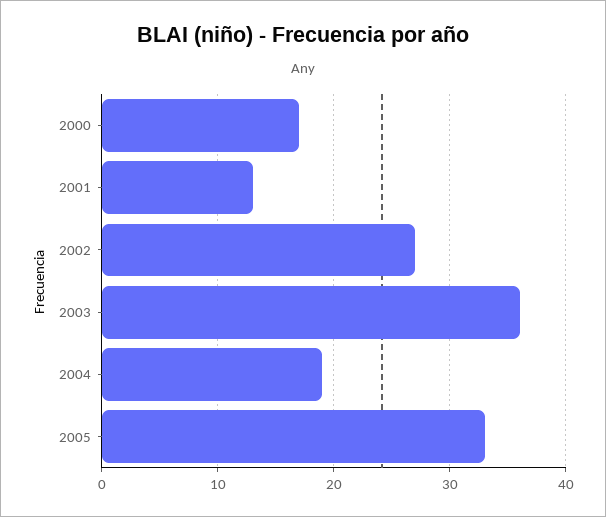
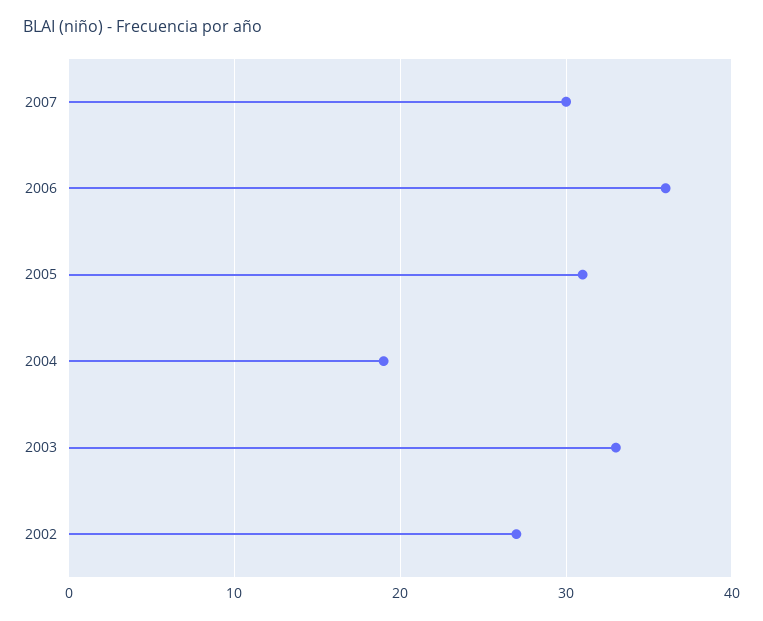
2000: 17 -> none
2001: 13 -> none
2003: 36 -> 33
2005: 33 -> 31
2007: none -> 30
2006: none -> 36

